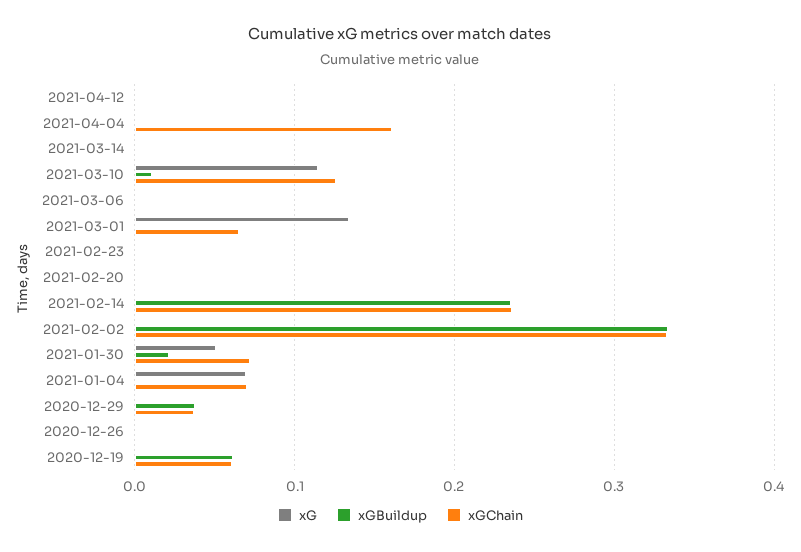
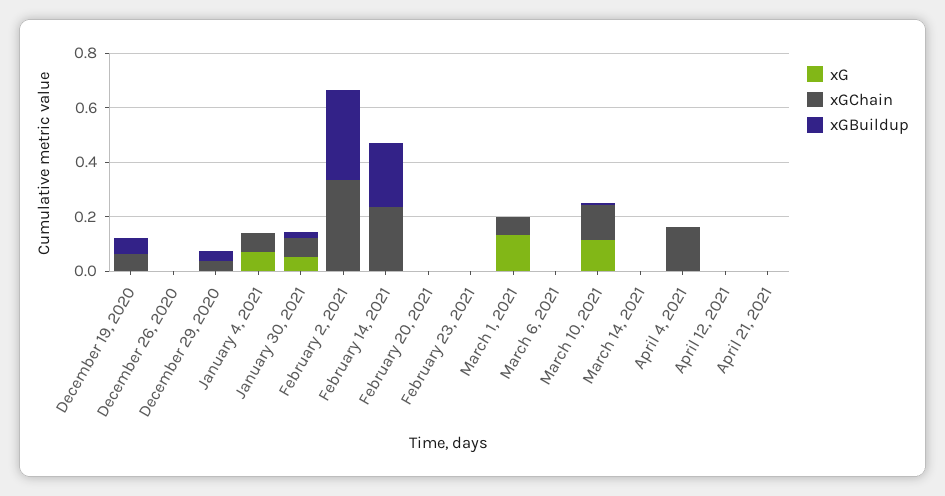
xG, April 21, 2021: none -> 0
xGChain, April 21, 2021: none -> 0
xGBuildup, April 21, 2021: none -> 0

